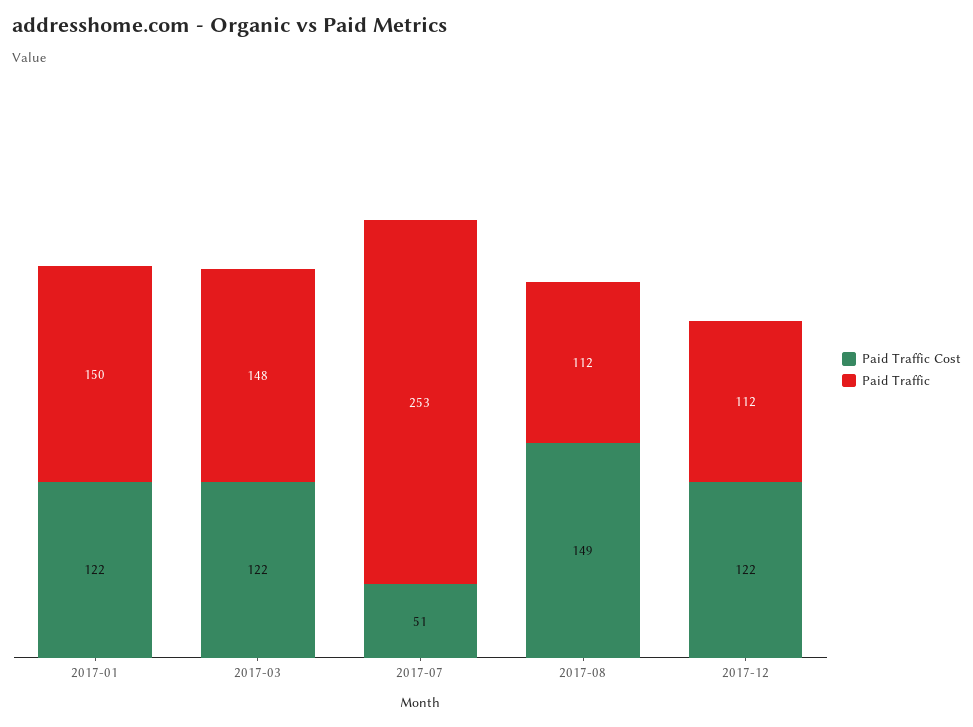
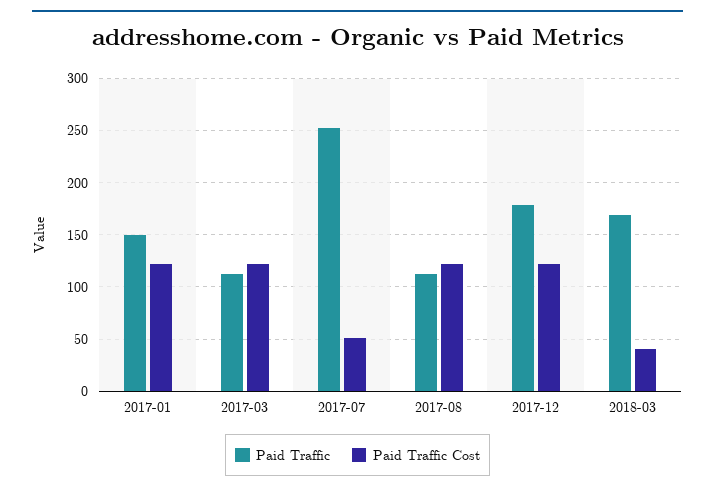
Paid Traffic, 2017-03: 148 -> 110
Paid Traffic Cost, 2017-08: 149 -> 120
Paid Traffic, 2017-12: 112 -> 180
Paid Traffic, 2018-03: none -> 170
Paid Traffic Cost, 2018-03: none -> 40

